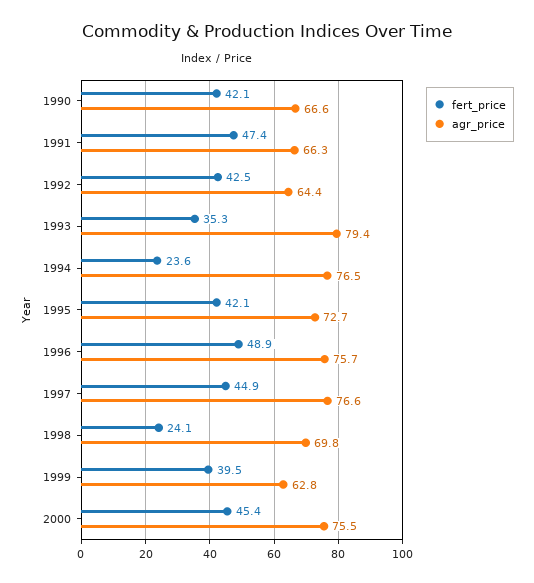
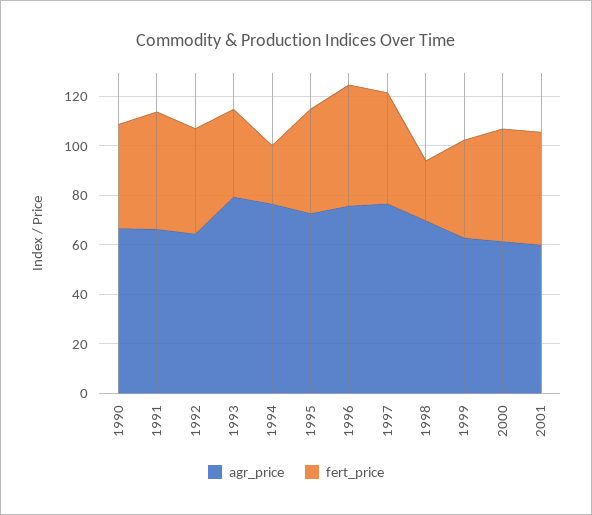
agr_price, 2000: 75.5 -> 60
agr_price, 2001: none -> 60
fert_price, 2001: none -> 45

